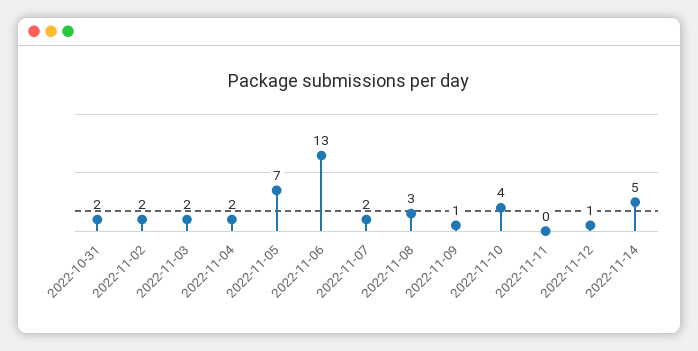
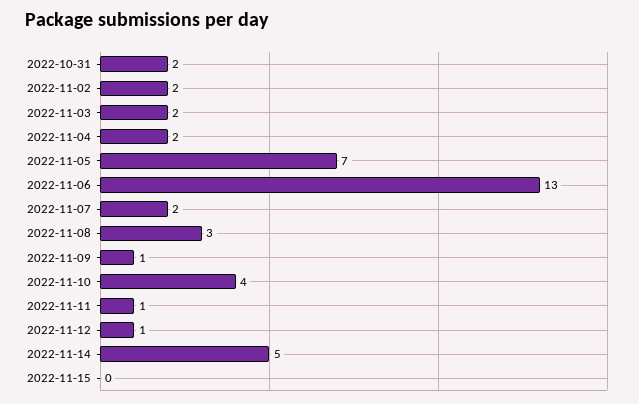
2022-11-11: 0 -> 1
2022-11-15: none -> 0

